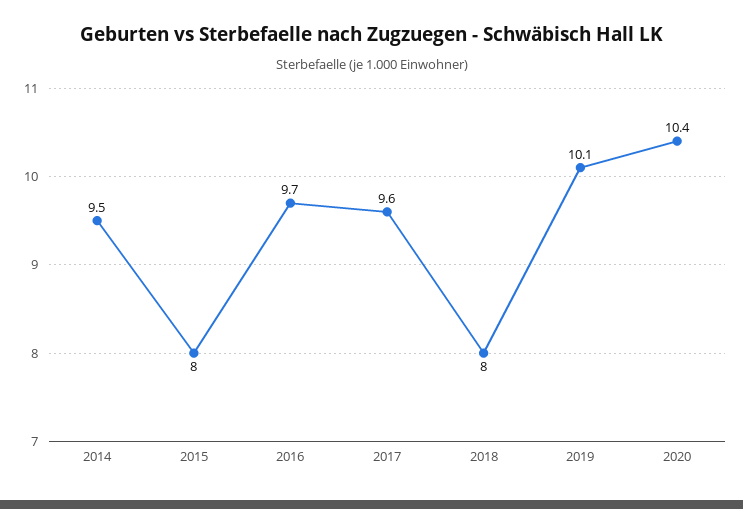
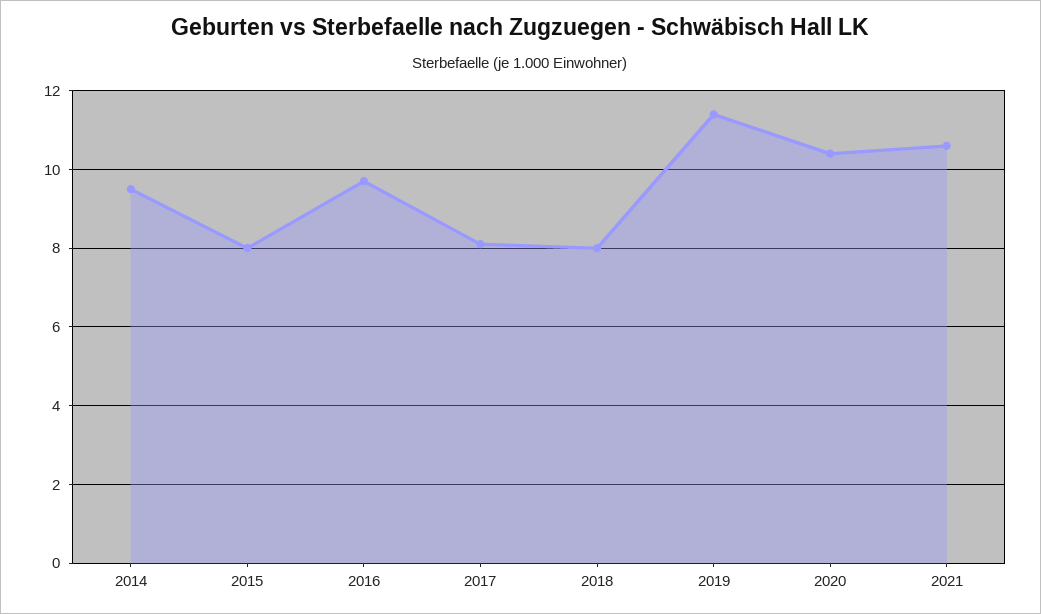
2017: 9.6 -> 8
2019: 10.1 -> 11.5
2021: none -> 10.5

